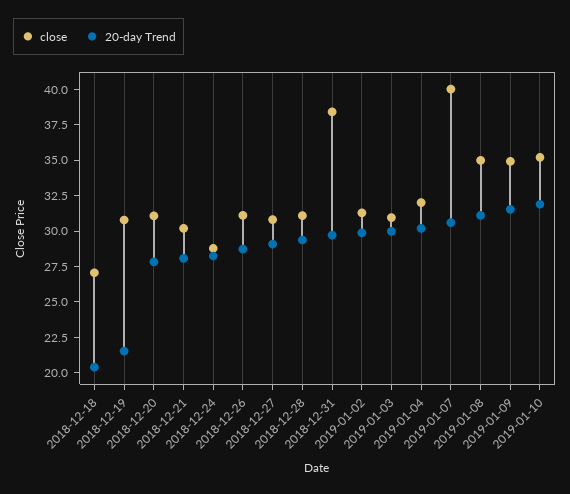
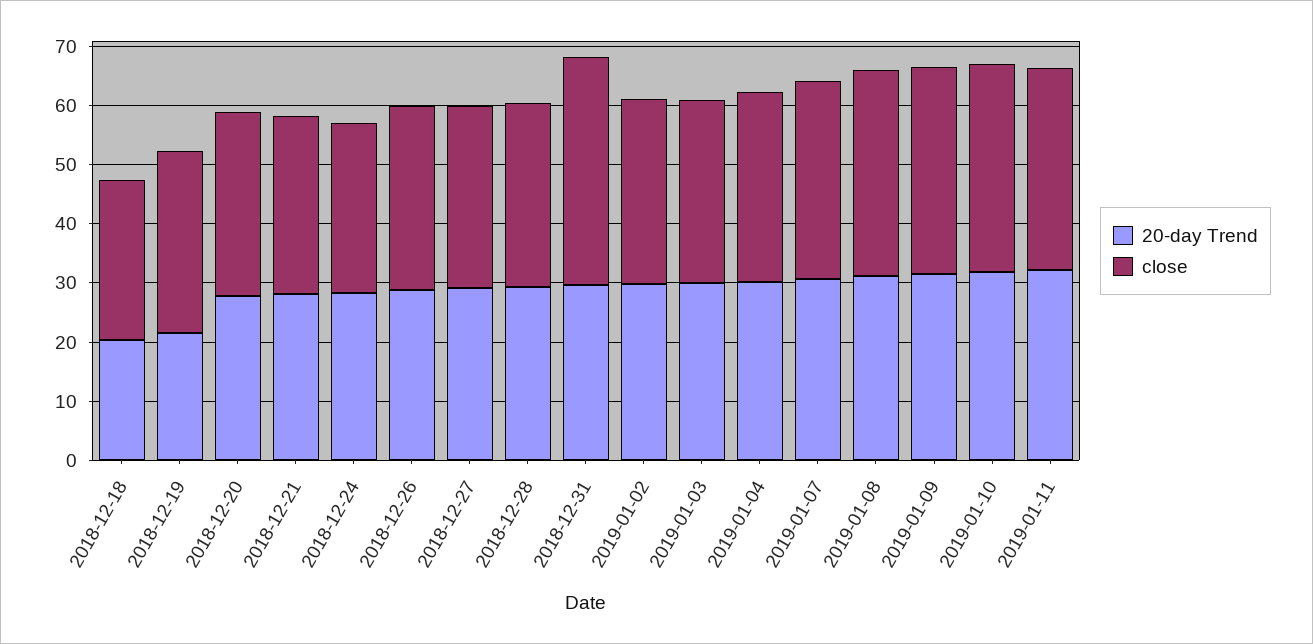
close, 2019-01-07: 40 -> 34
20-day Trend, 2019-01-11: none -> 32
close, 2019-01-11: none -> 34

